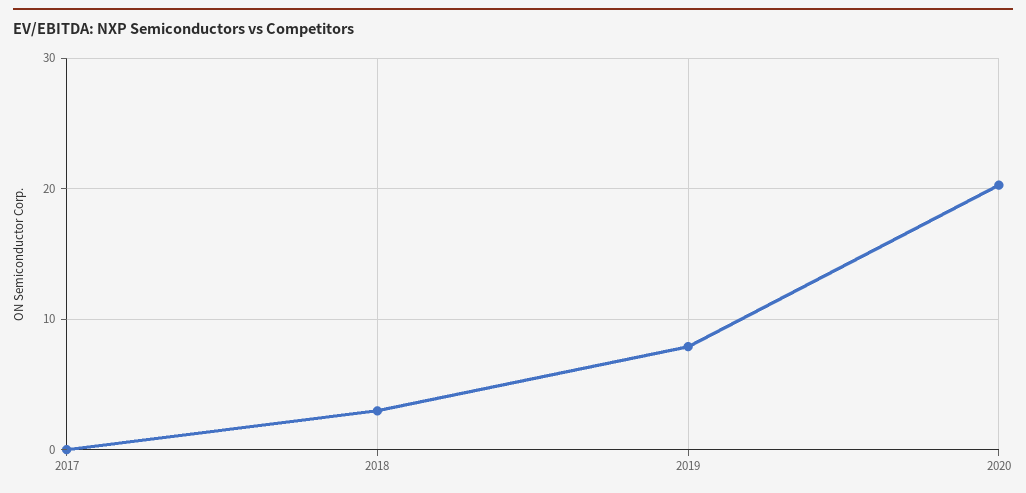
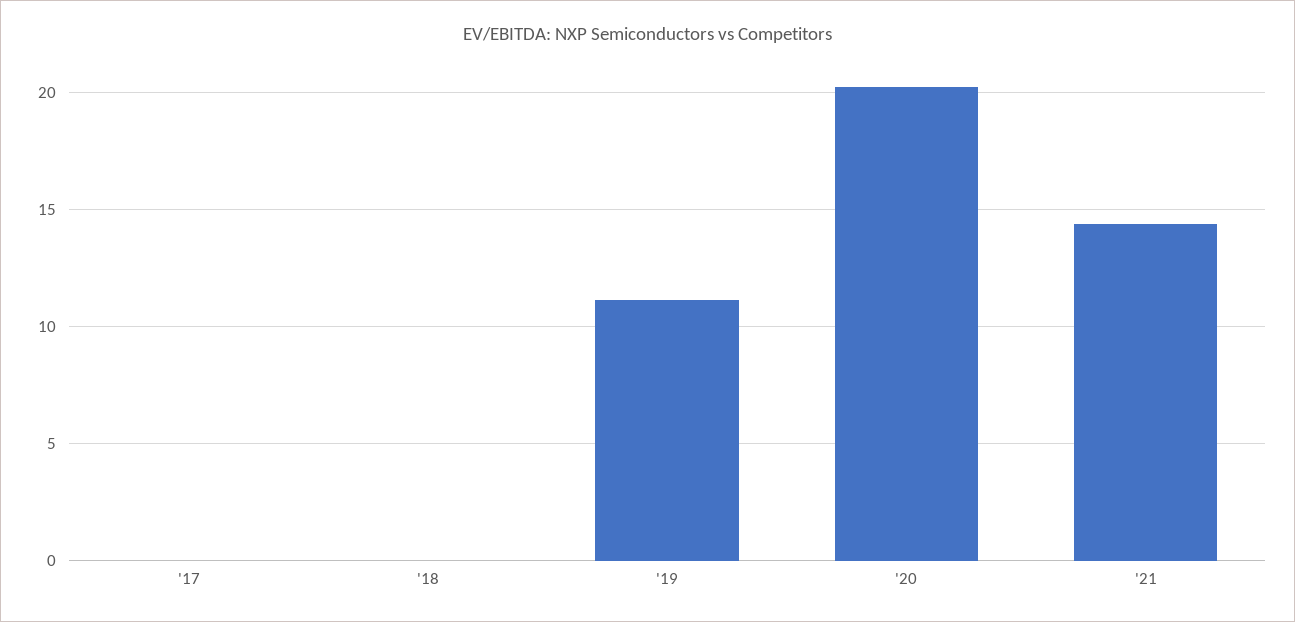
2018: 3 -> 0
2019: 8 -> 11
'21: none -> 14.5

